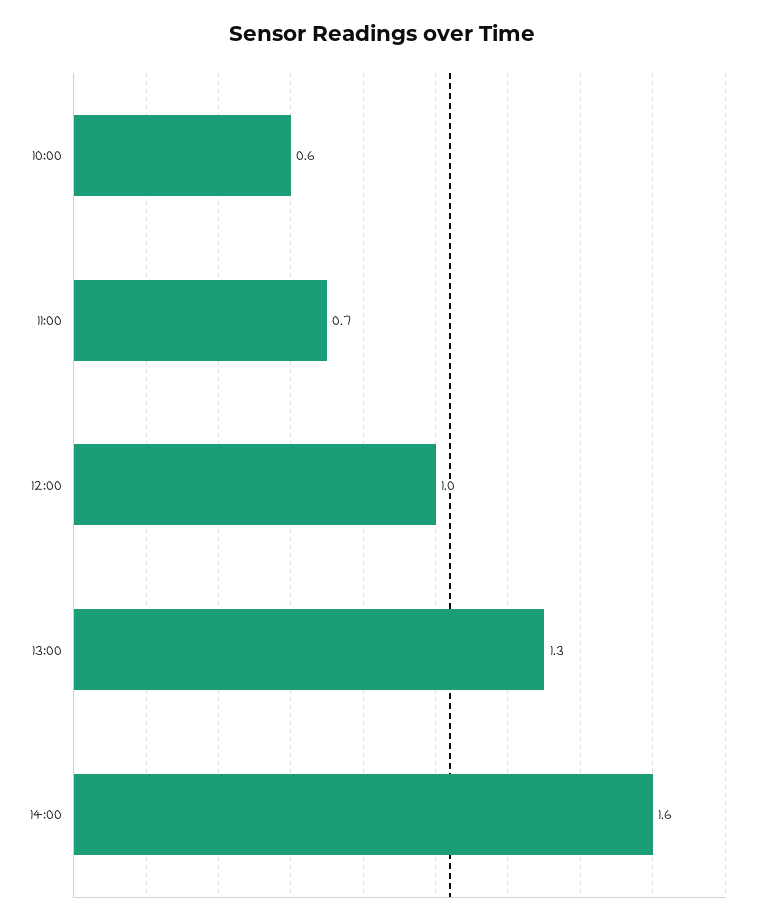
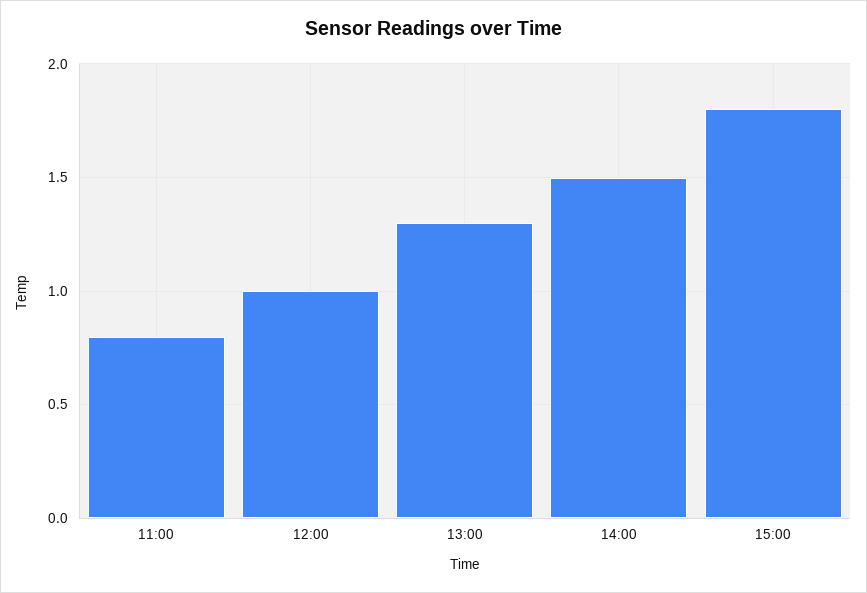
10:00: 0.6 -> none
11:00: 0.7 -> 0.8
14:00: 1.6 -> 1.5
15:00: none -> 1.8

